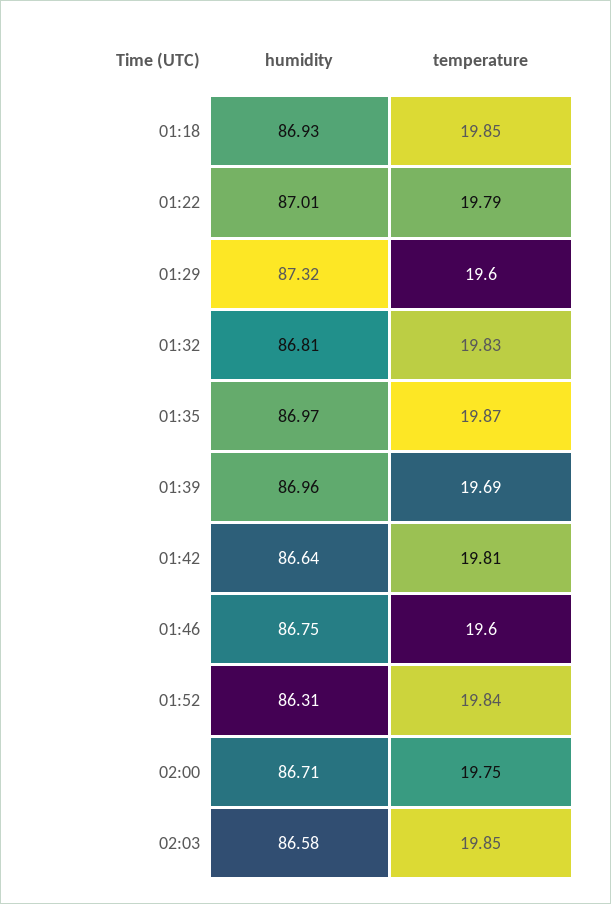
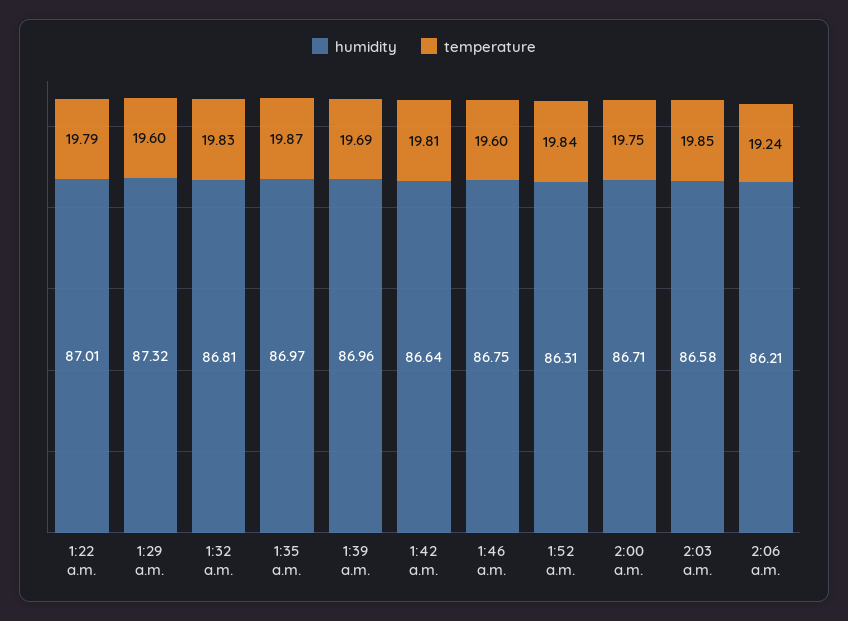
humidity, 01:18: 86.93 -> none
temperature, 01:18: 19.85 -> none
humidity, 2:06 a.m.: none -> 86.21
temperature, 2:06 a.m.: none -> 19.24

